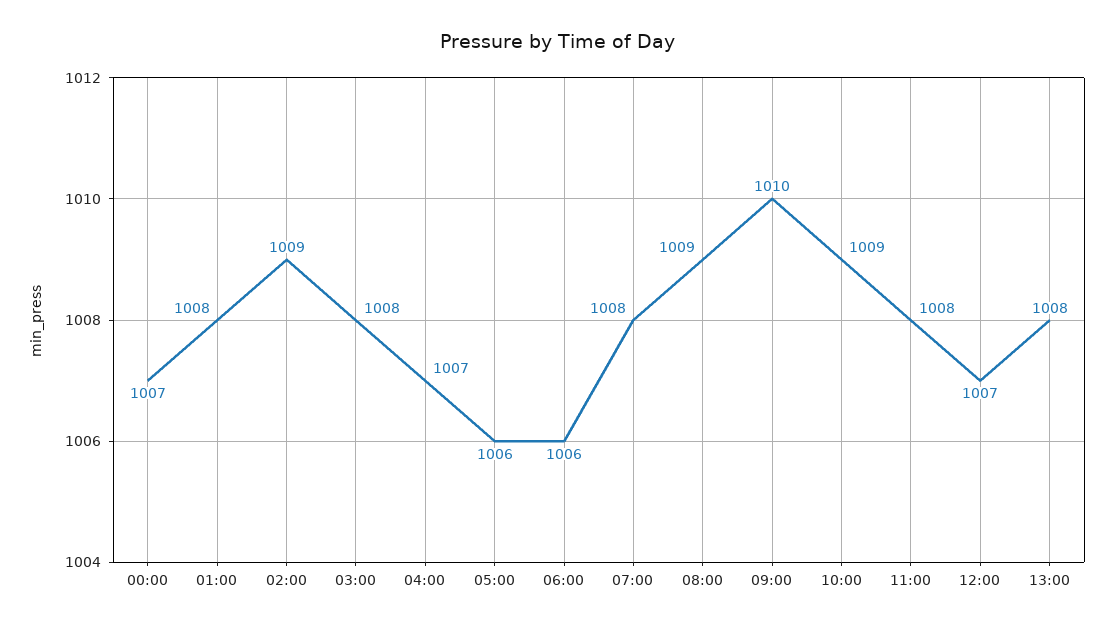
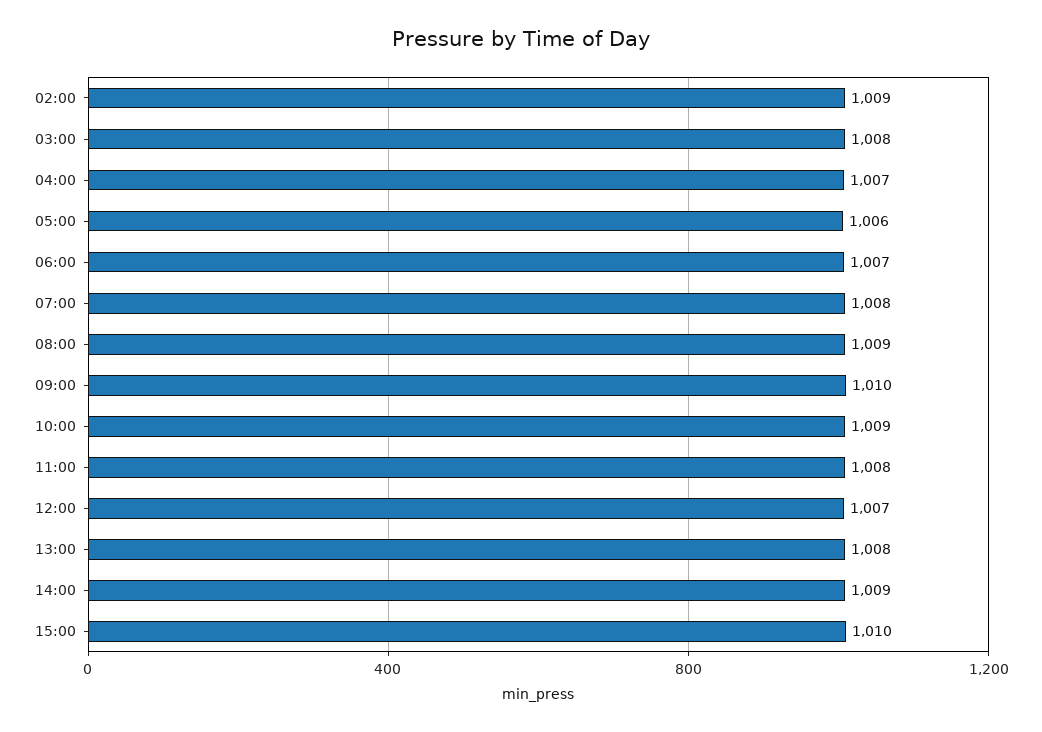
00:00: 1007 -> none
01:00: 1008 -> none
06:00: 1006 -> 1007
14:00: none -> 1009
15:00: none -> 1010

